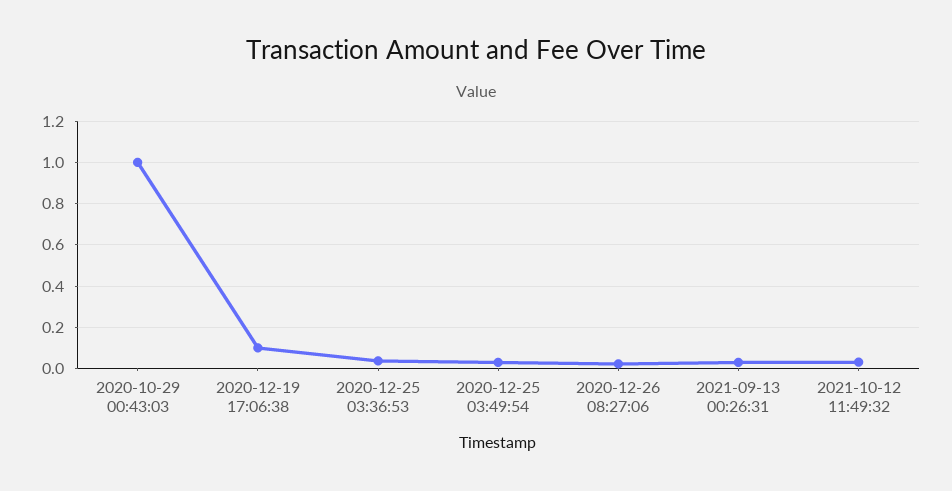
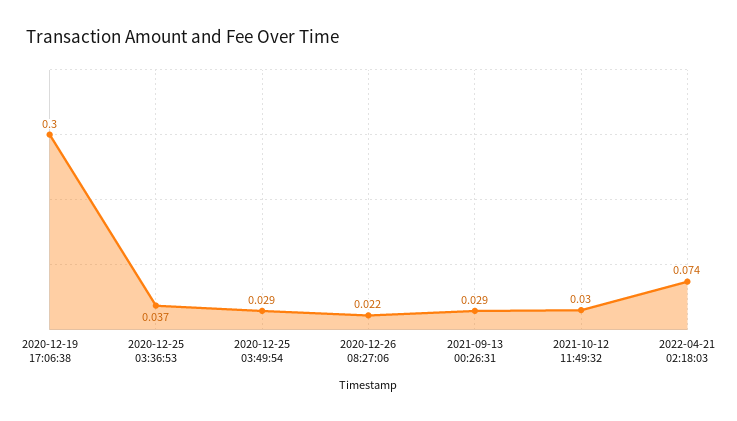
2020-10-29 00:43:03: 1 -> none
2020-12-19 17:06:38: 0.1 -> 0.3
2022-04-21 02:18:03: none -> 0.074

